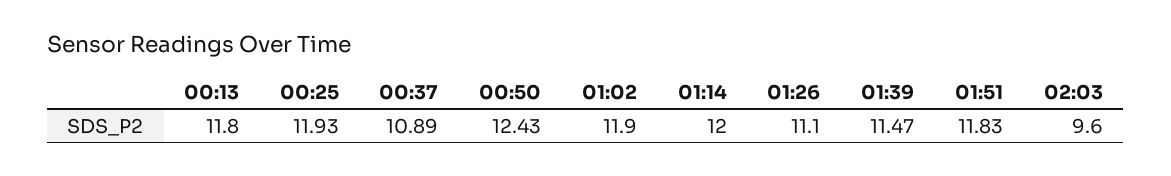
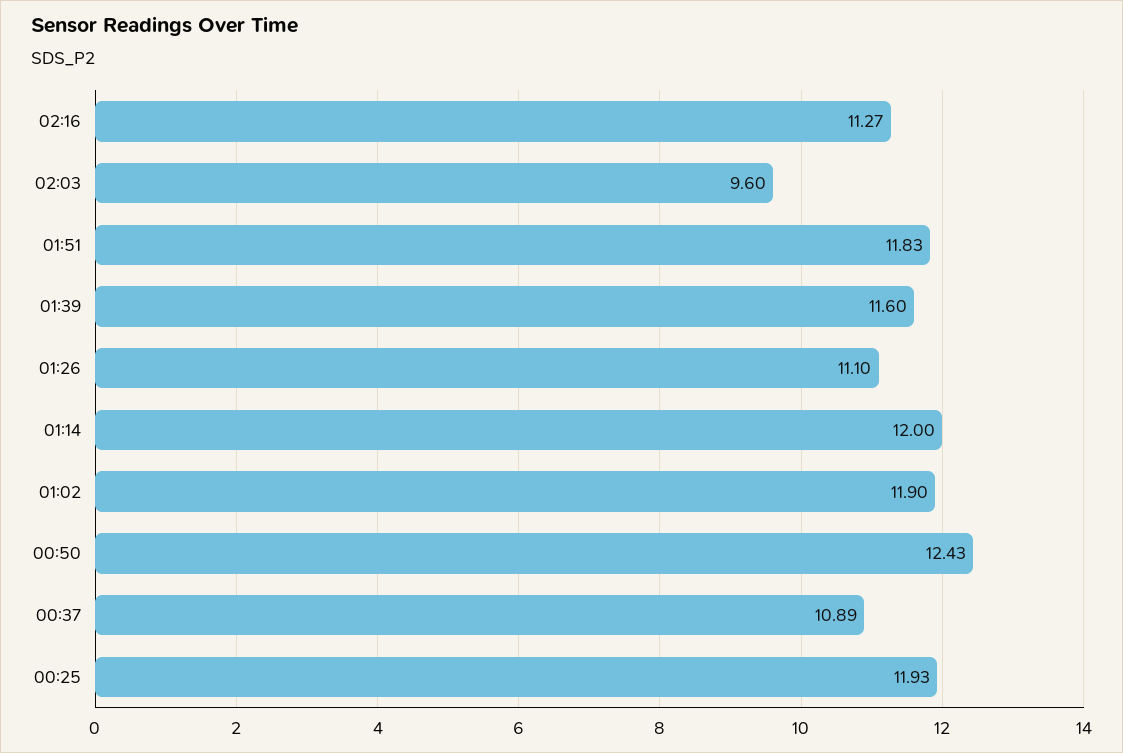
00:13: 11.8 -> none
01:39: 11.47 -> 11.6
02:16: none -> 11.27

